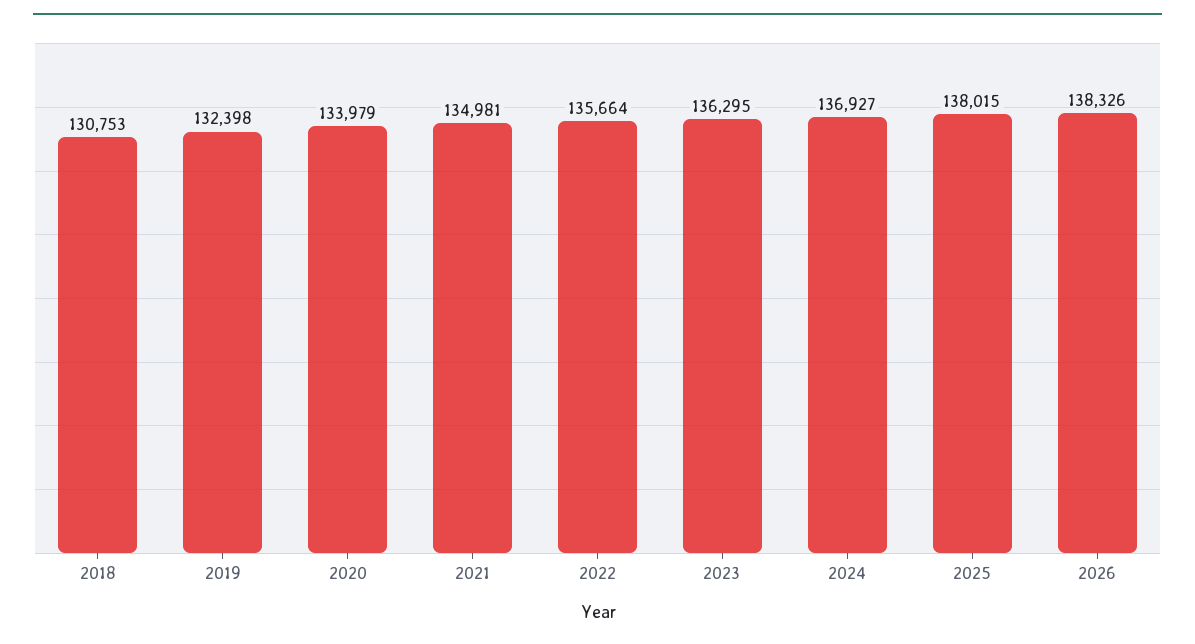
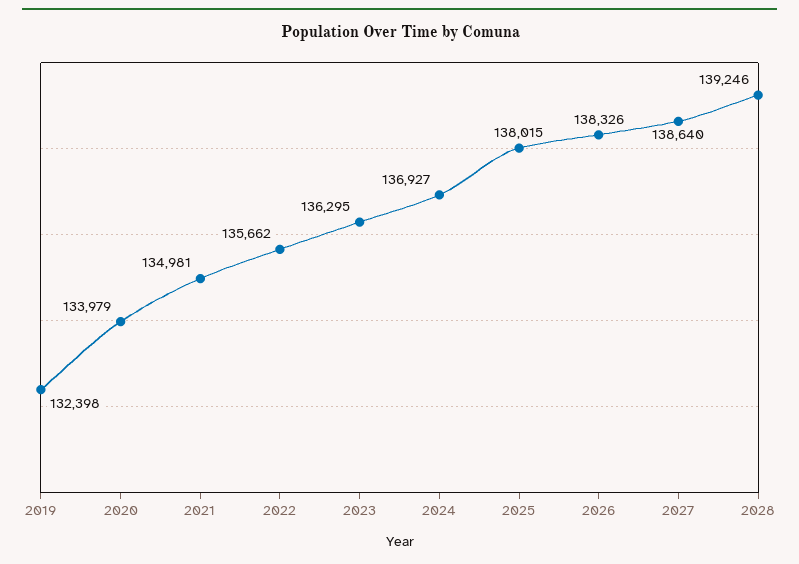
2018: 130753 -> none
2022: 135664 -> 135662
2027: none -> 138640
2028: none -> 139246

